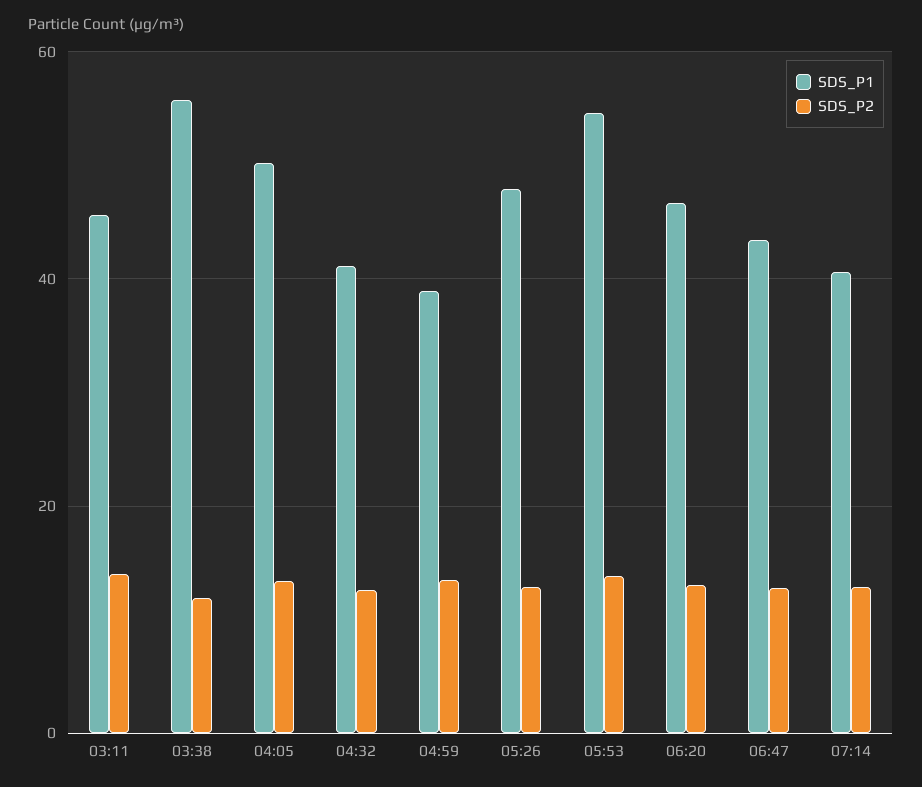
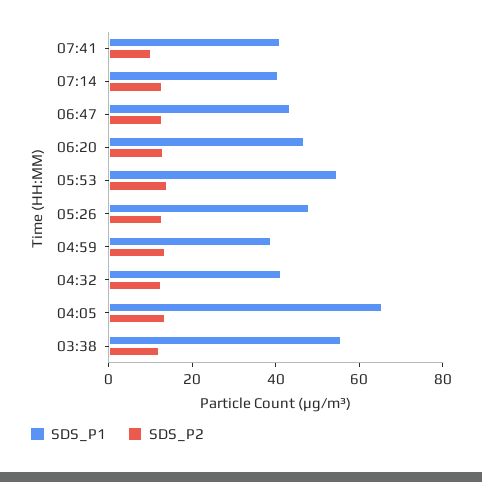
SDS_P1, 03:11: 46 -> none
SDS_P2, 03:11: 14 -> none
SDS_P1, 04:05: 50 -> 65
SDS_P1, 07:41: none -> 40
SDS_P2, 07:41: none -> 10

